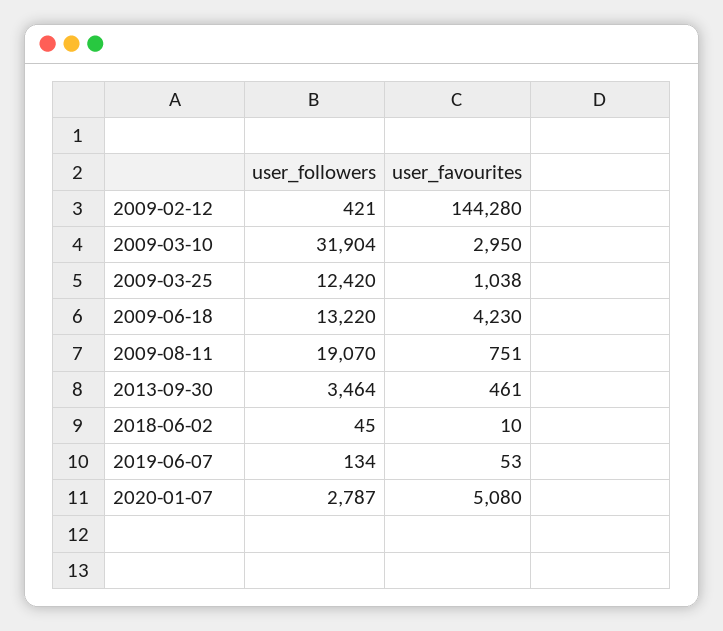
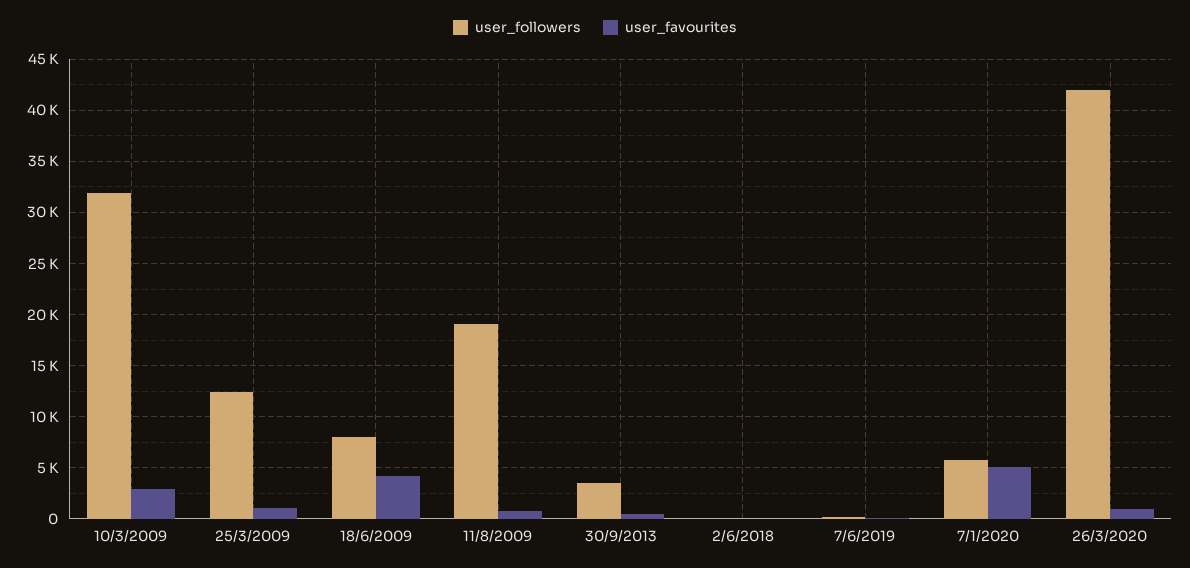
user_followers, 2009-02-12: 421 -> none
user_favourites, 2009-02-12: 144280 -> none
user_followers, 2009-06-18: 13220 -> 8000
user_followers, 2020-01-07: 2787 -> 6000
user_followers, 26/3/2020: none -> 42000
user_favourites, 26/3/2020: none -> 1000

